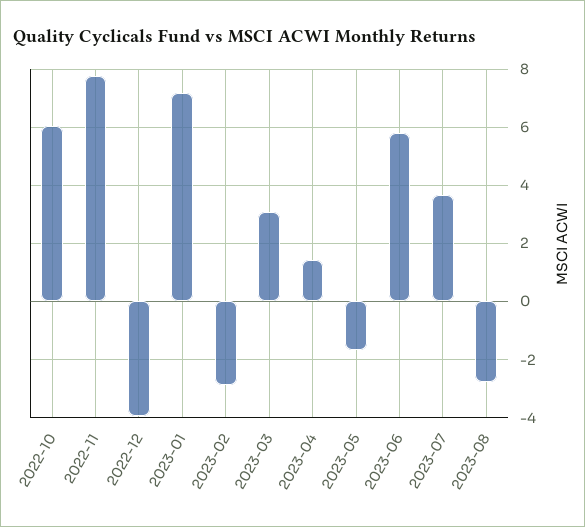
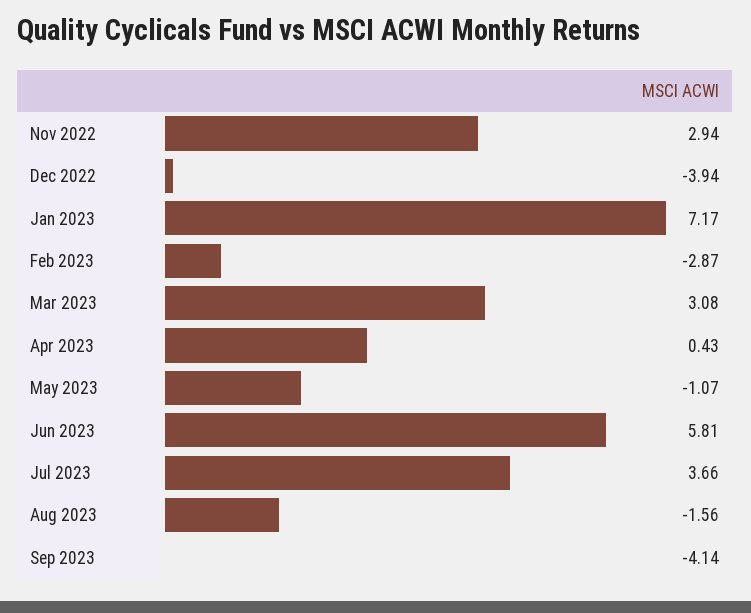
2022-10: 6 -> none
2022-11: 7.75 -> 2.94
2023-04: 1.5 -> 0.43
2023-05: -1.75 -> -1.07
2023-08: -2.75 -> -1.56
Sep 2023: none -> -4.14

